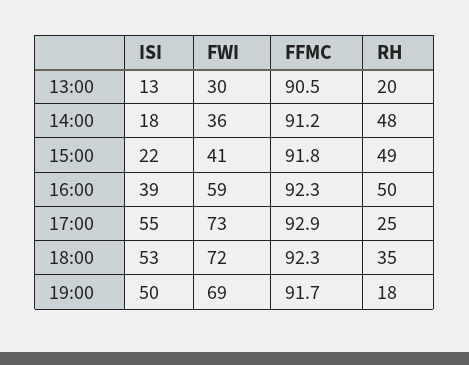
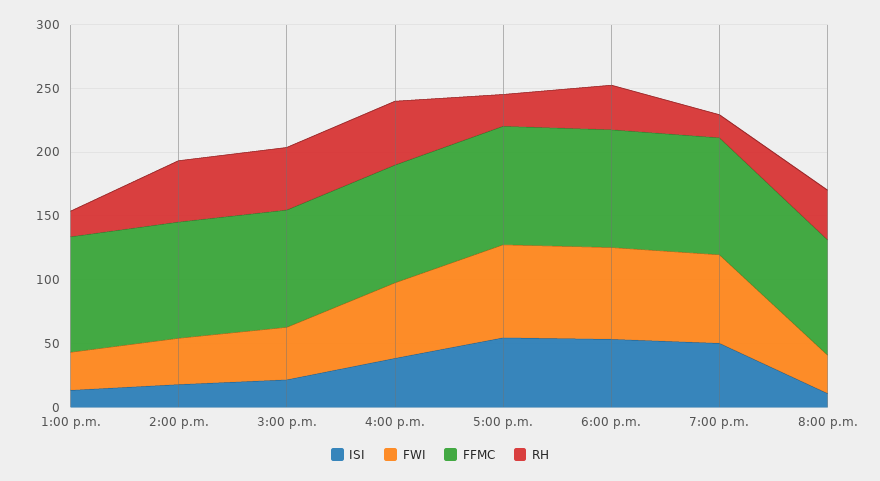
ISI, 8:00 p.m.: none -> 10
FWI, 8:00 p.m.: none -> 30
FFMC, 8:00 p.m.: none -> 90
RH, 8:00 p.m.: none -> 40

